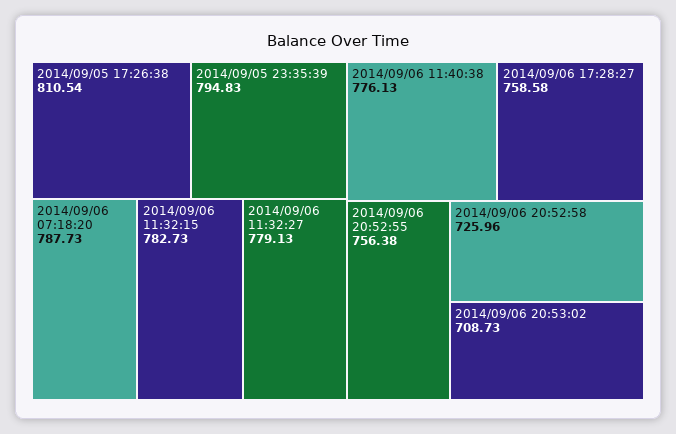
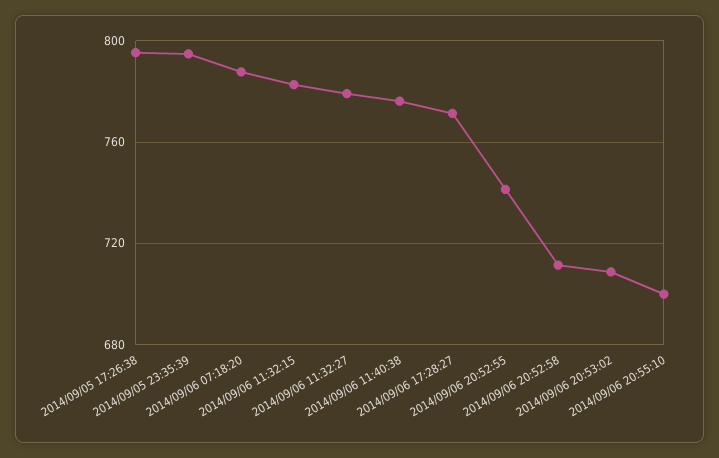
2014/09/05 17:26:38: 810.54 -> 795
2014/09/06 17:28:27: 758.58 -> 770
2014/09/06 20:52:55: 756.38 -> 740
2014/09/06 20:52:58: 725.96 -> 710
2014/09/06 20:55:10: none -> 700

